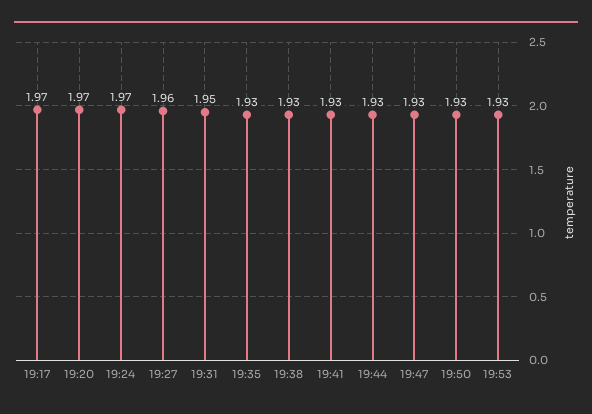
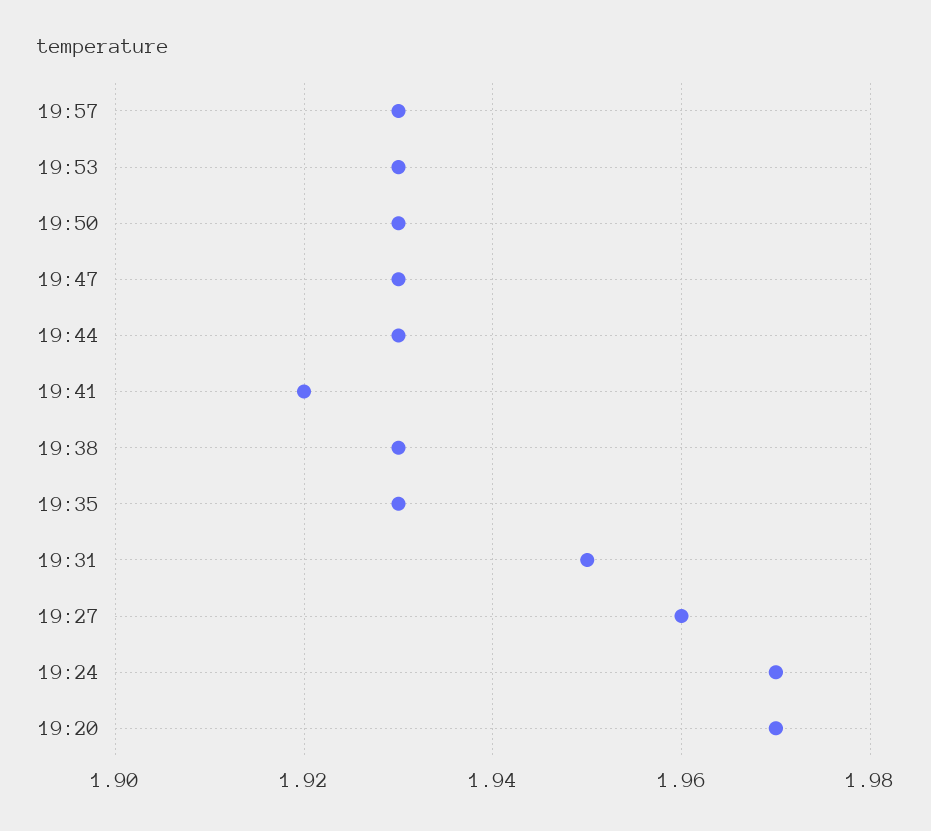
19:17: 1.97 -> none
19:41: 1.93 -> 1.92
19:57: none -> 1.93

